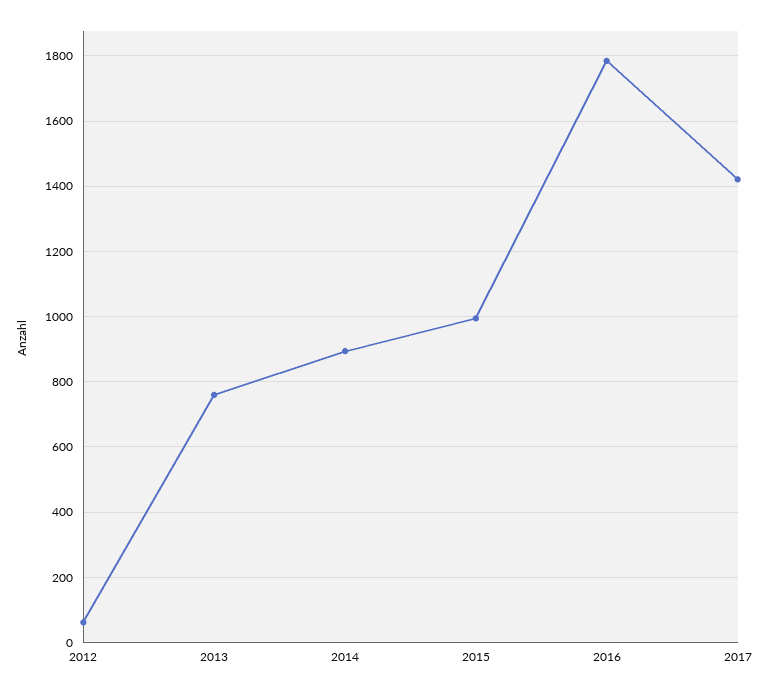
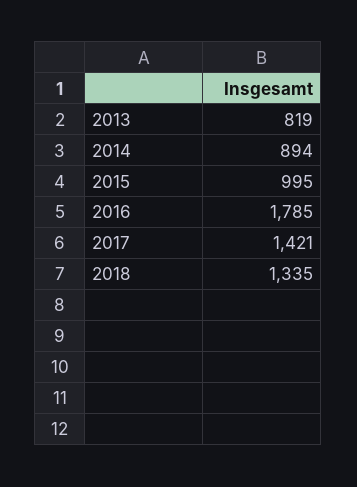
2012: 60 -> none
2013: 760 -> 819
2018: none -> 1335

